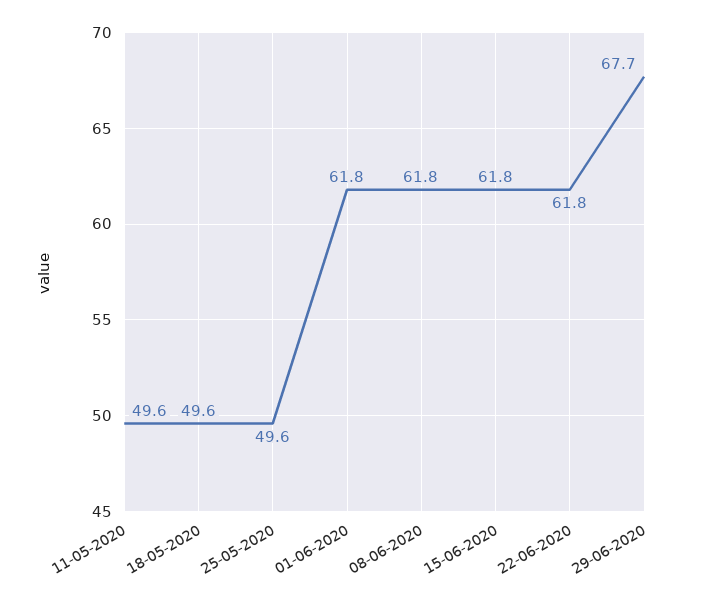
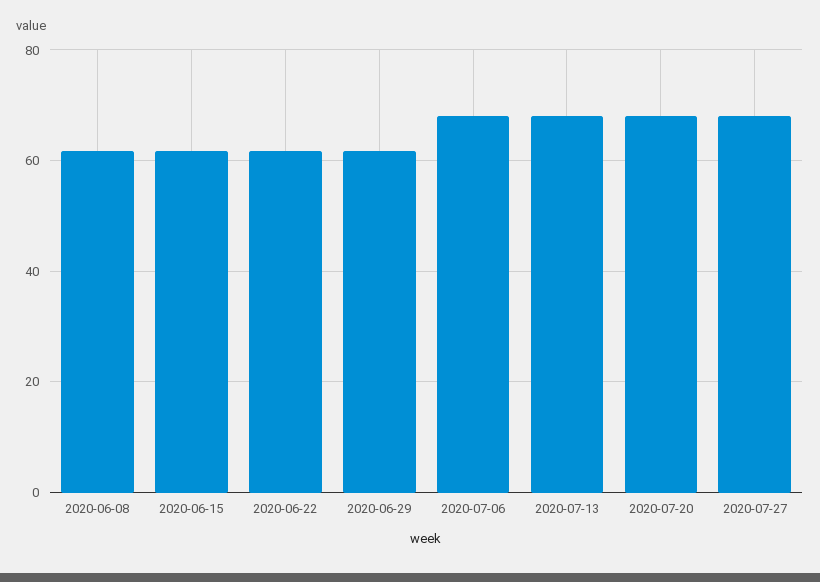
11-05-2020: 49.6 -> none
18-05-2020: 49.6 -> none
25-05-2020: 49.6 -> none
01-06-2020: 61.8 -> none
29-06-2020: 67.7 -> 62
2020-07-06: none -> 68
2020-07-13: none -> 68
2020-07-20: none -> 68
2020-07-27: none -> 68

